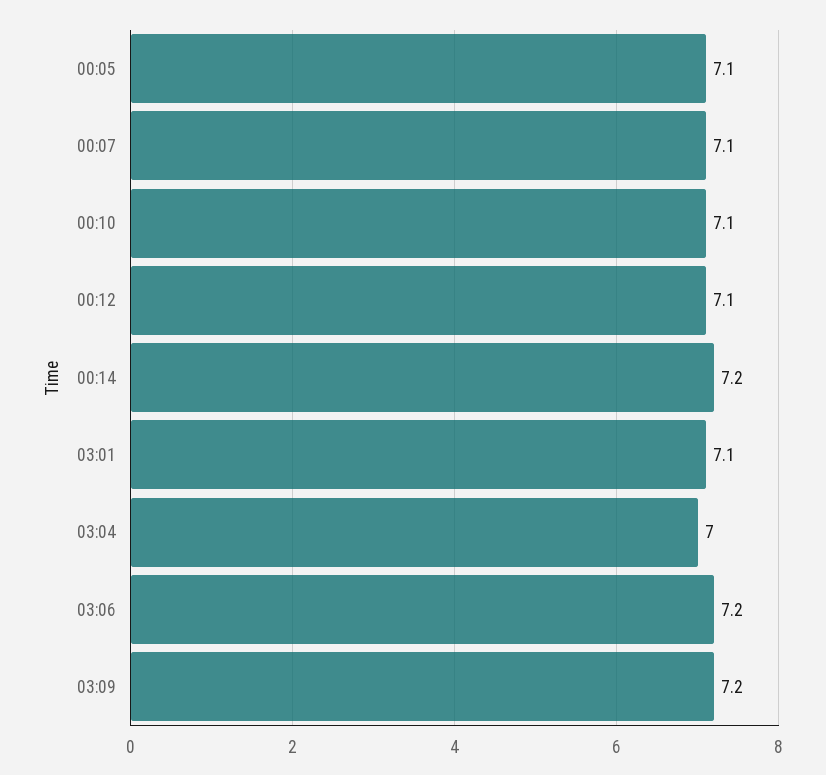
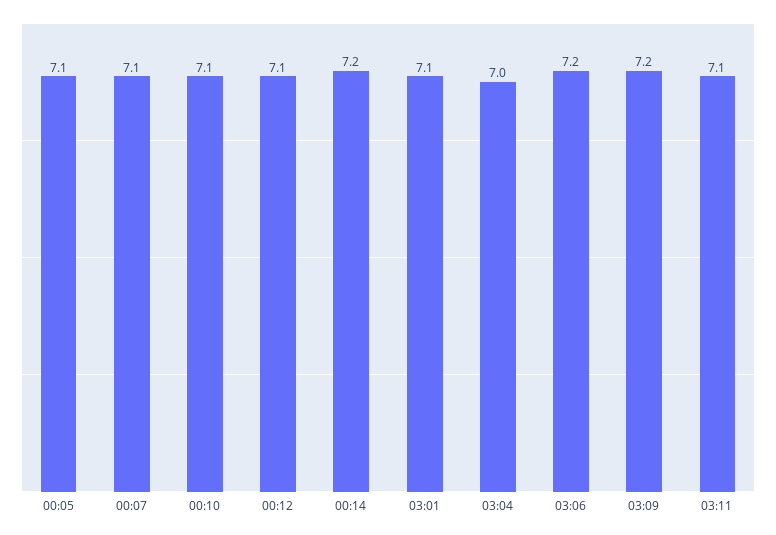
03:11: none -> 7.1

